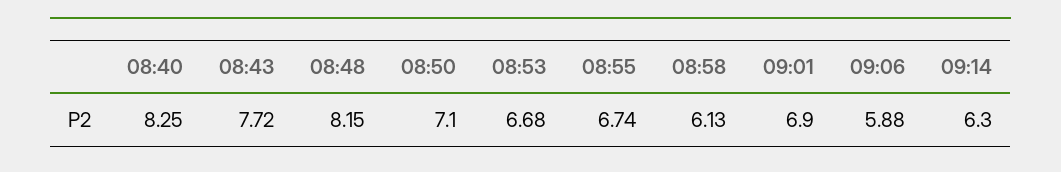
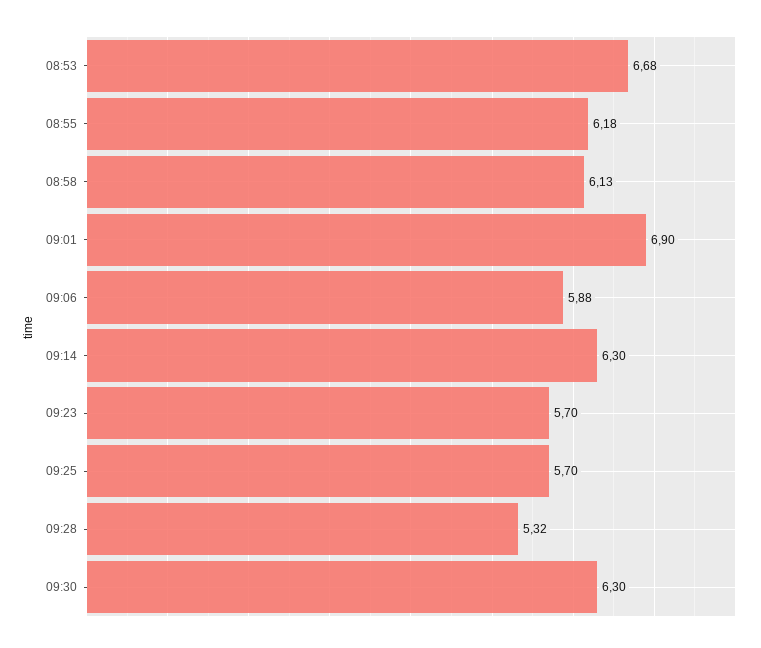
08:40: 8.25 -> none
08:43: 7.72 -> none
08:48: 8.15 -> none
08:50: 7.1 -> none
08:55: 6.74 -> 6.18
09:23: none -> 5.7
09:25: none -> 5.7
09:28: none -> 5.32
09:30: none -> 6.3

